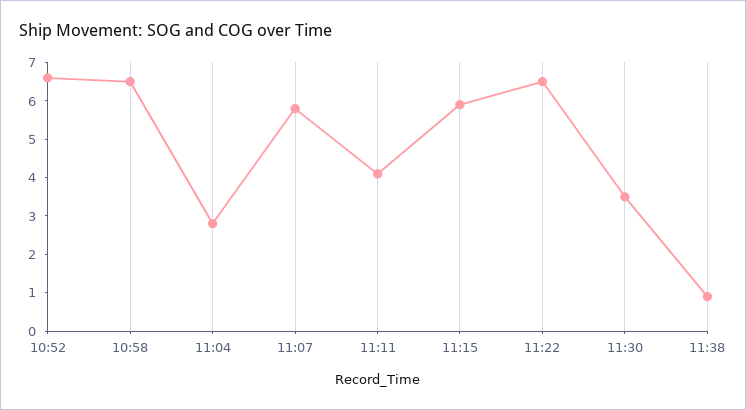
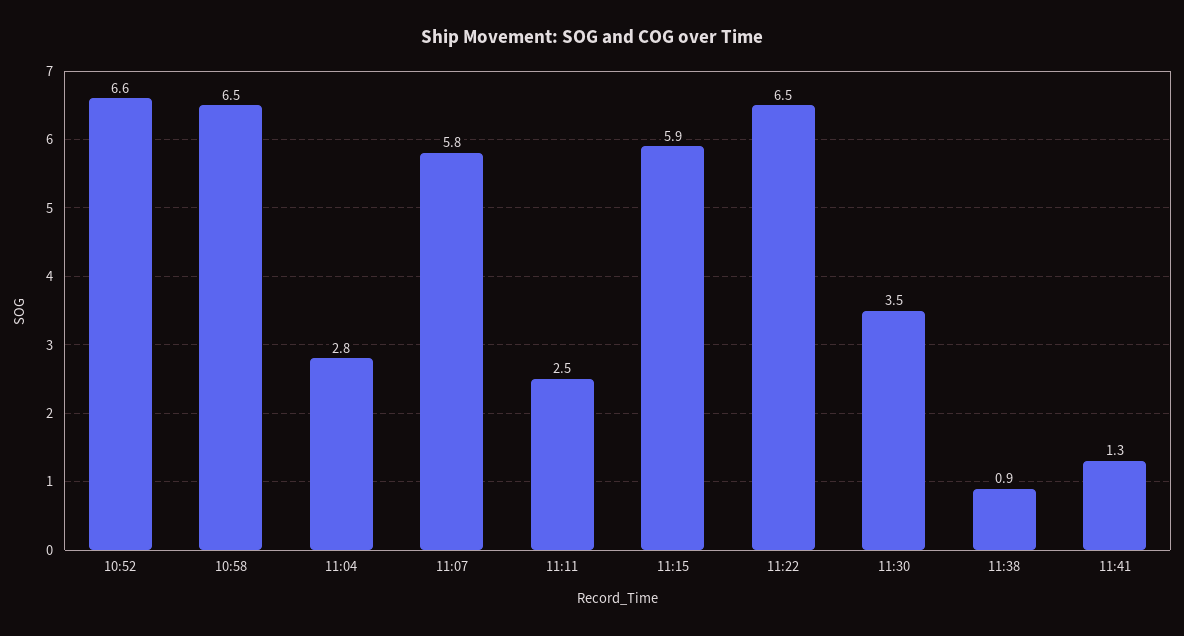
11:11: 4 -> 2.5
11:41: none -> 1.3

